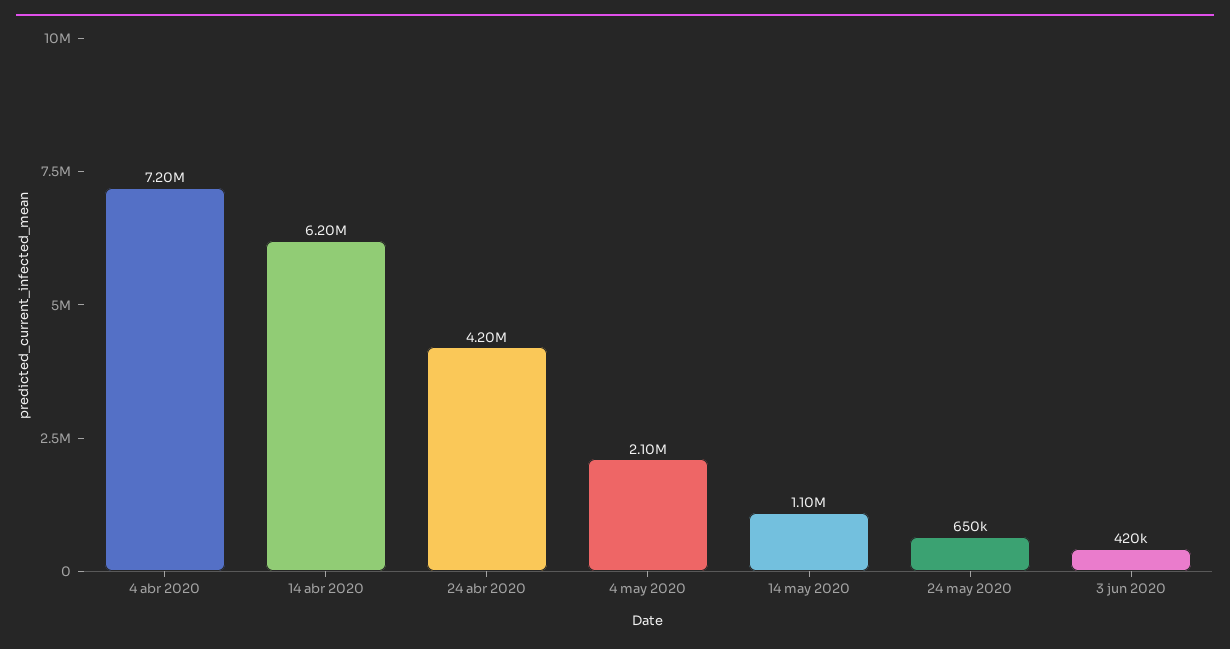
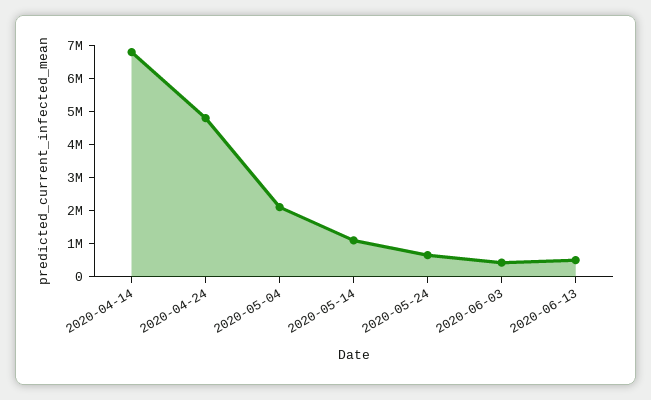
4 abr 2020: 7200000 -> none
14 abr 2020: 6200000 -> 6750000
24 abr 2020: 4200000 -> 4750000
2020-06-13: none -> 500000

